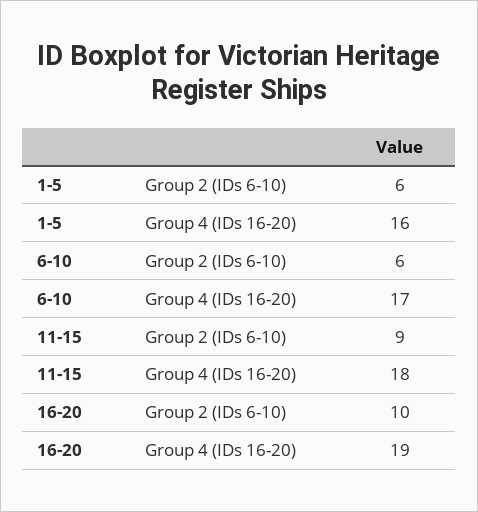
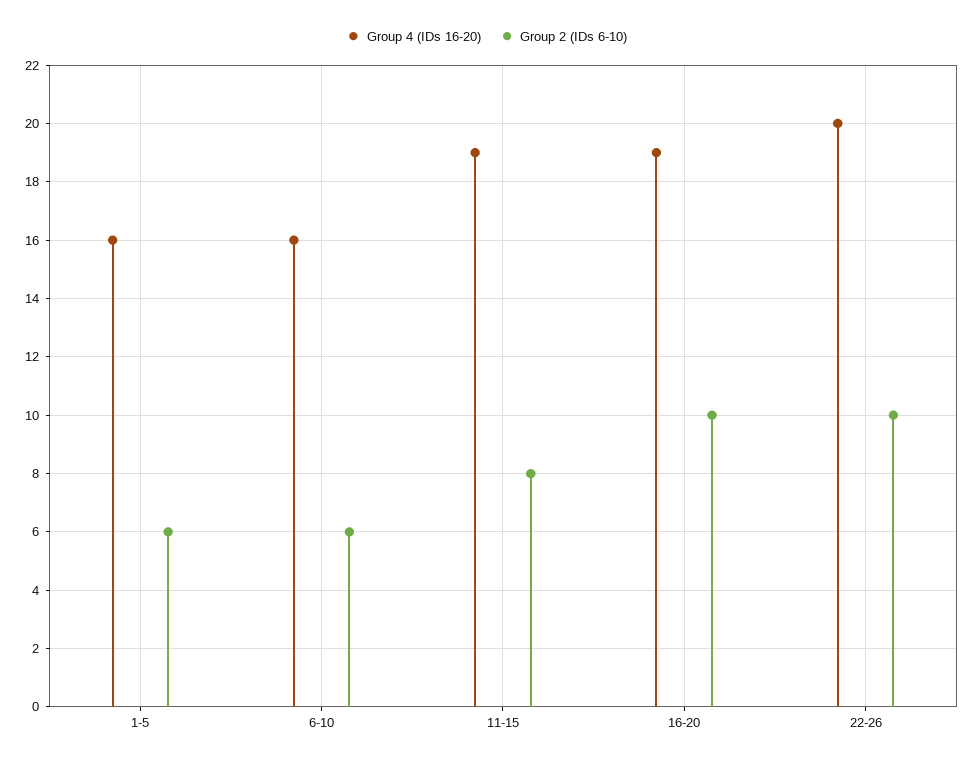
Group 4 (IDs 16-20), 6-10: 17 -> 16
Group 2 (IDs 6-10), 11-15: 9 -> 8
Group 4 (IDs 16-20), 11-15: 18 -> 19
Group 4 (IDs 16-20), 22-26: none -> 20
Group 2 (IDs 6-10), 22-26: none -> 10

